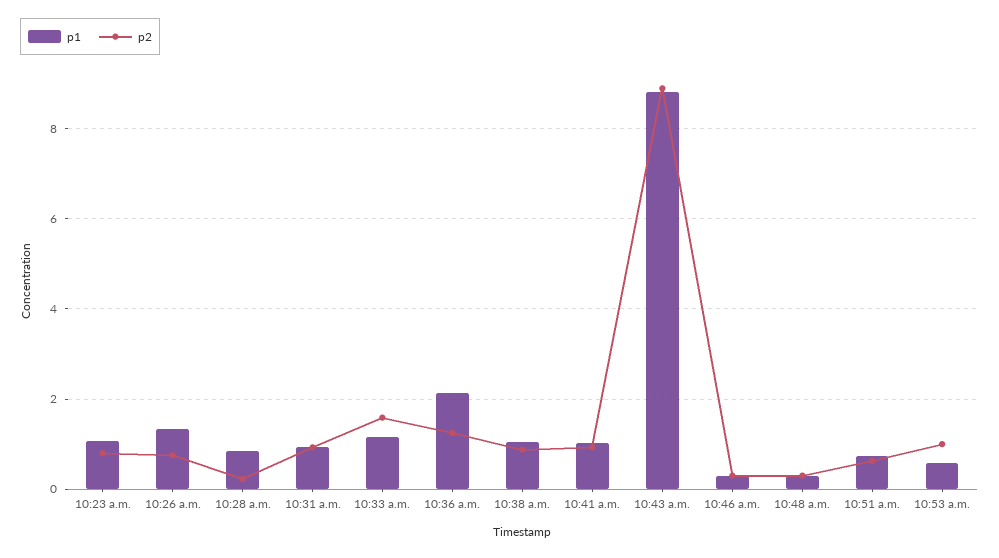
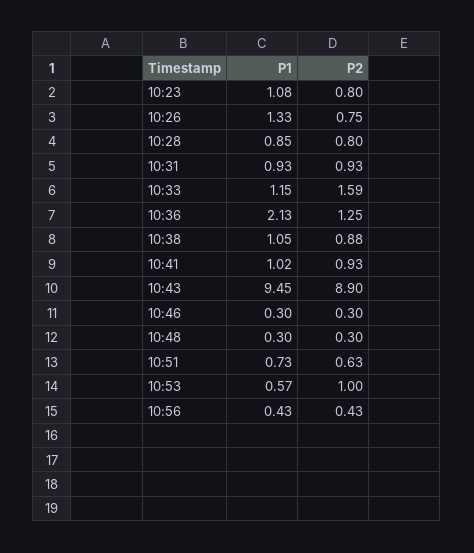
p2, 10:28 a.m.: 0.2 -> 0.8
p1, 10:43 a.m.: 8.8 -> 9.45
p1, 10:56: none -> 0.43
p2, 10:56: none -> 0.43

